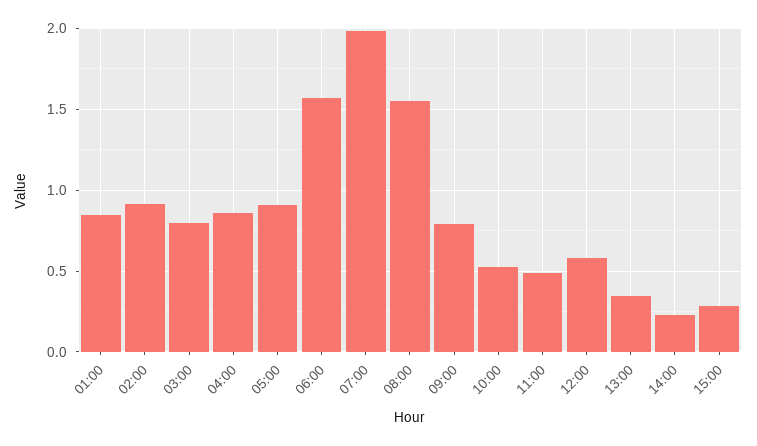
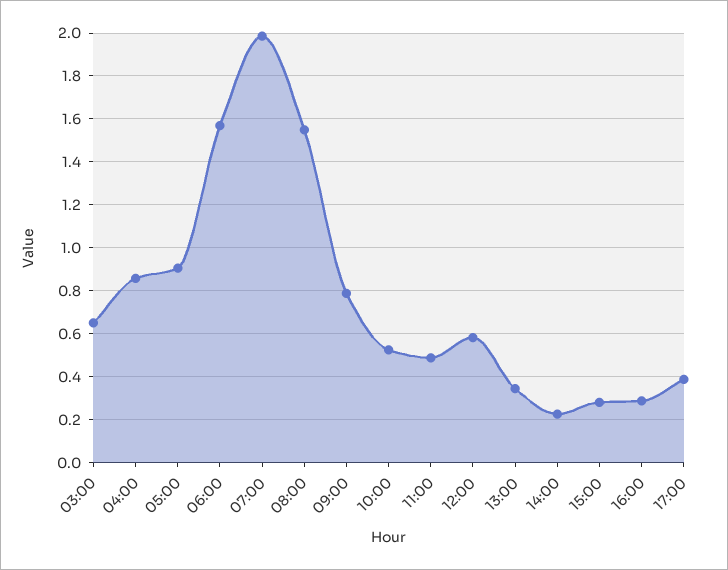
01:00: 0.85 -> none
02:00: 0.9 -> none
03:00: 0.8 -> 0.65
16:00: none -> 0.3
17:00: none -> 0.4

